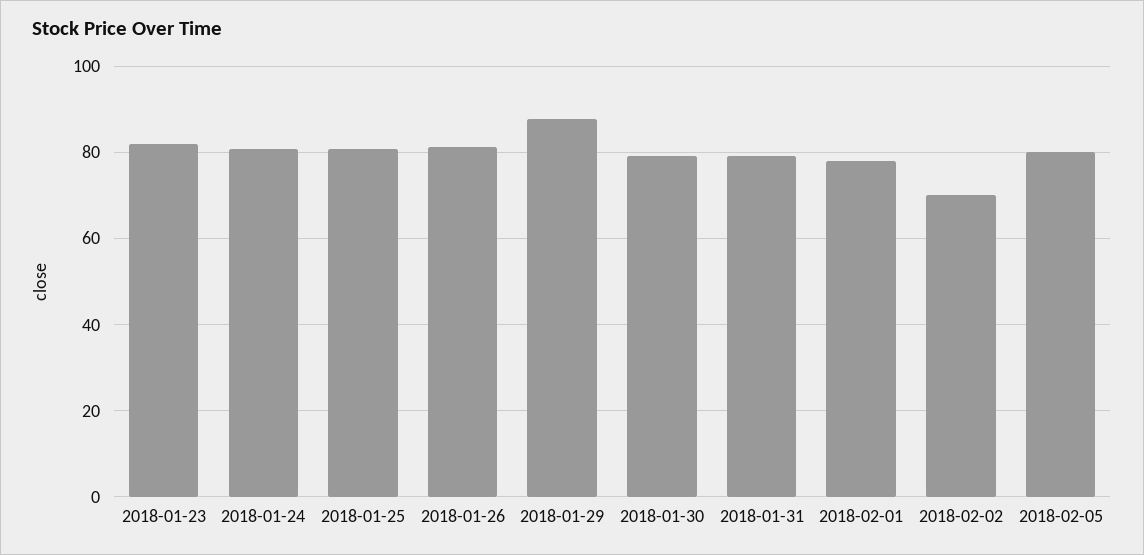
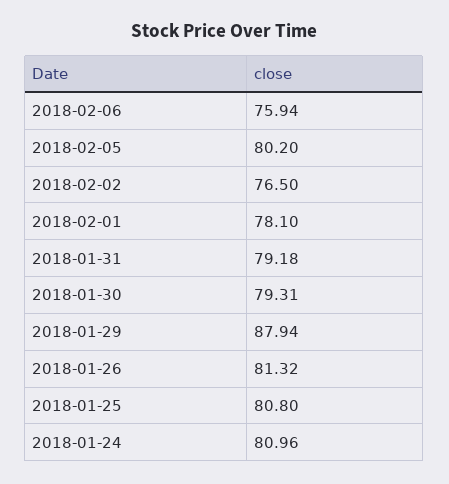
2018-01-23: 82 -> none
2018-02-02: 70 -> 76.5
2018-02-06: none -> 75.94

